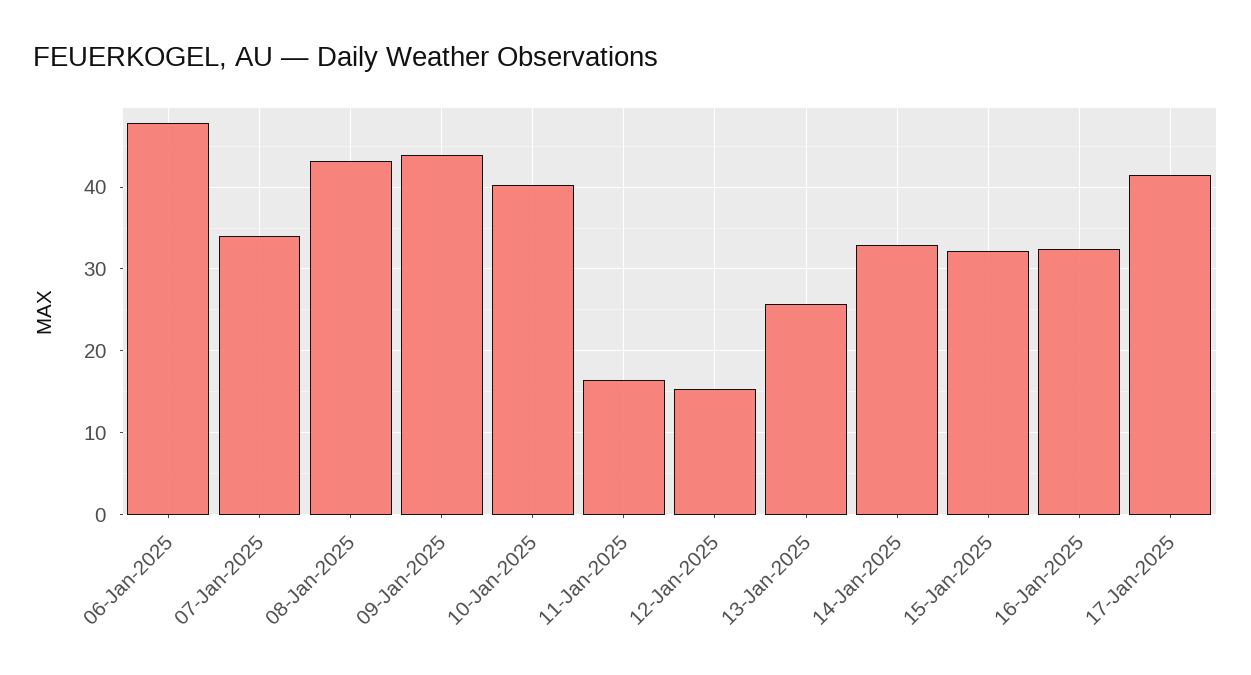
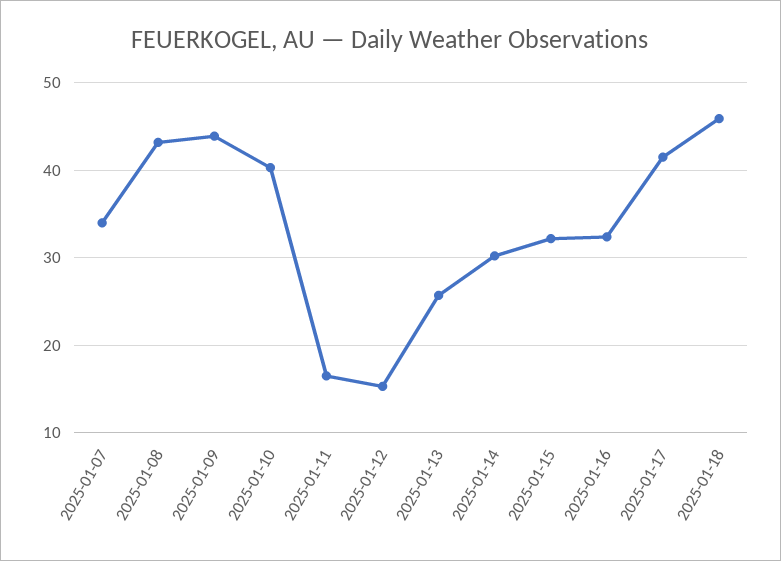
06-Jan-2025: 48 -> none
14-Jan-2025: 33 -> 30
2025-01-18: none -> 46

